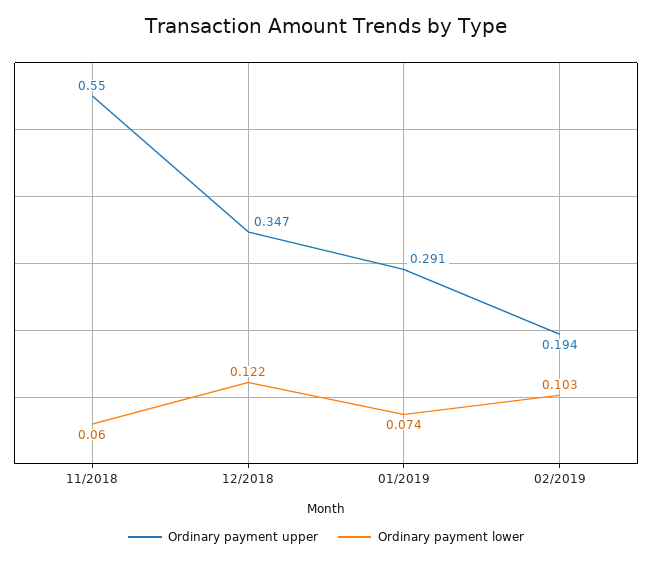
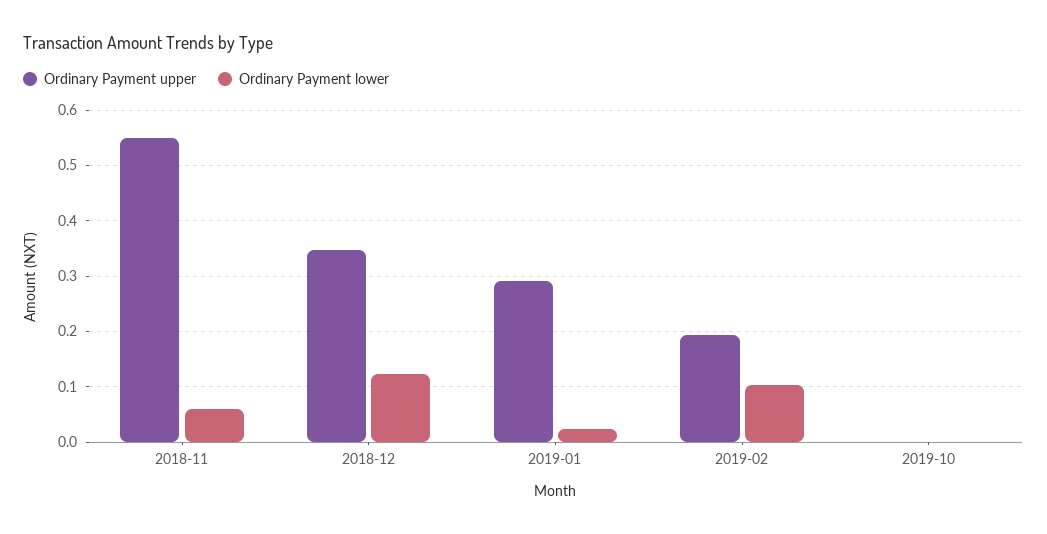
Ordinary payment lower, 01/2019: 0.074 -> 0.02
Ordinary payment upper, 2019-10: none -> 0
Ordinary payment lower, 2019-10: none -> 0

